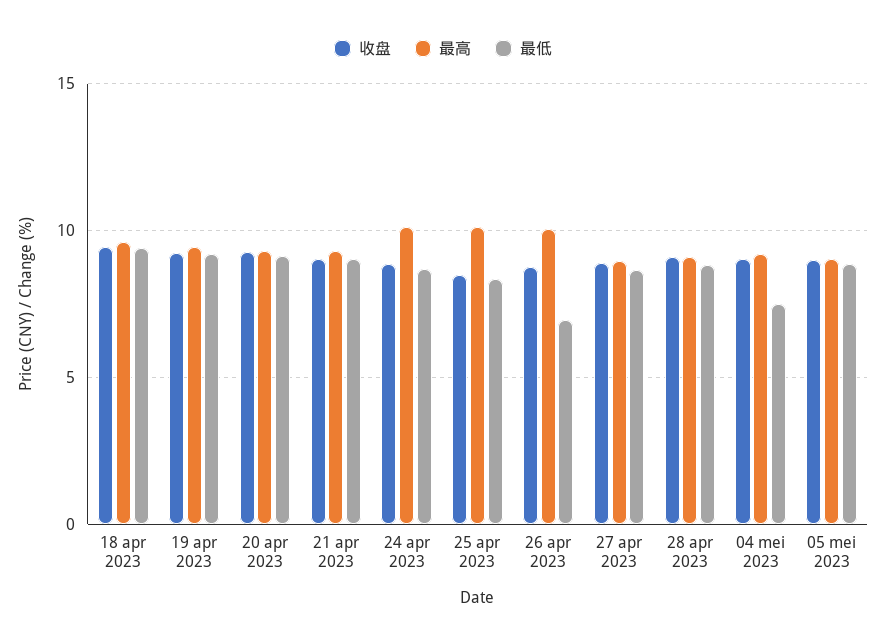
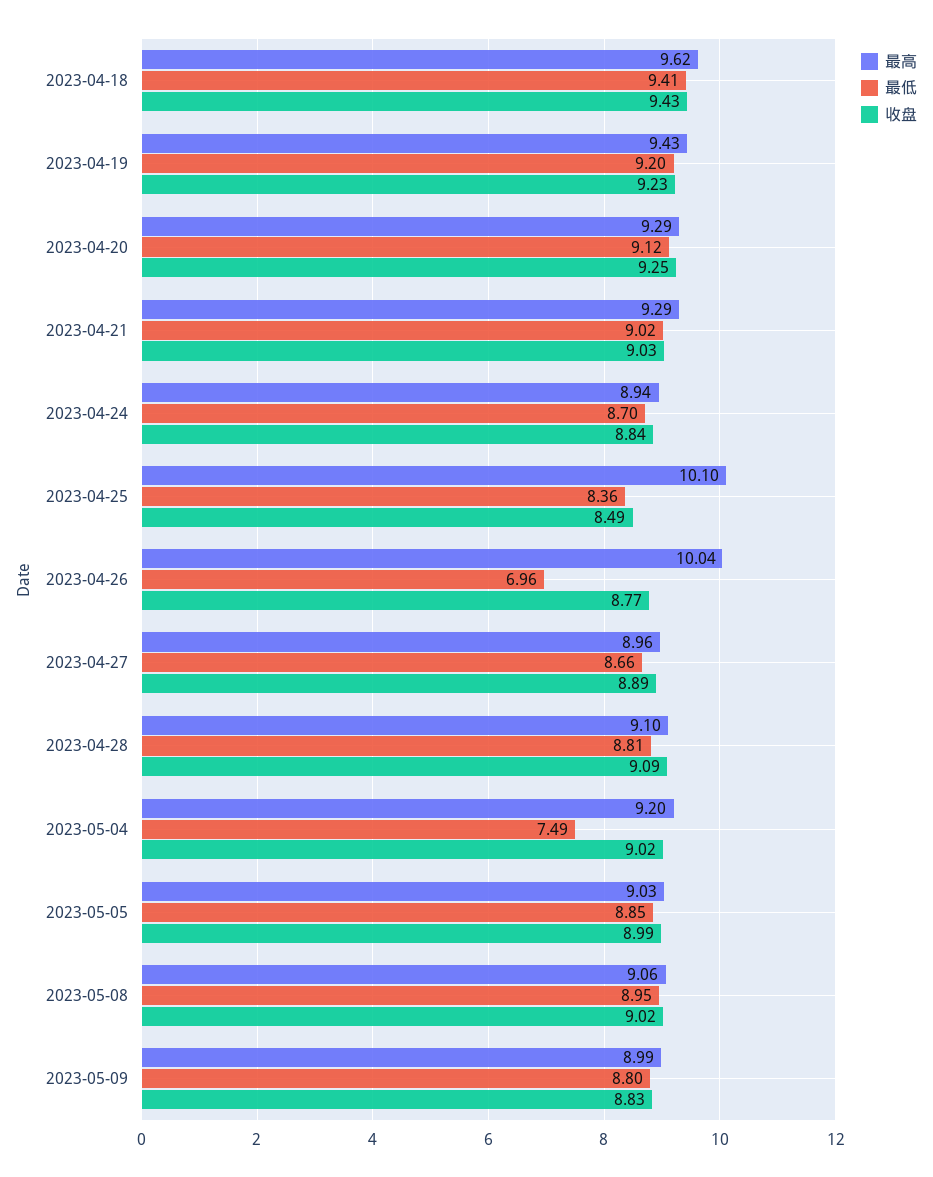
最高, 24 apr 2023: 10 -> 8.94
最高, 2023-05-08: none -> 9.06
最低, 2023-05-08: none -> 8.95
收盘, 2023-05-08: none -> 9.02
最高, 2023-05-09: none -> 8.99
最低, 2023-05-09: none -> 8.8
收盘, 2023-05-09: none -> 8.83

